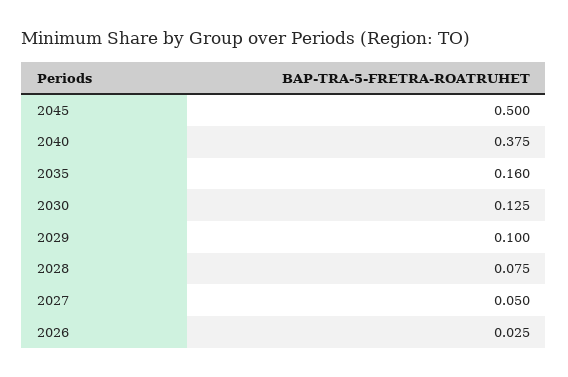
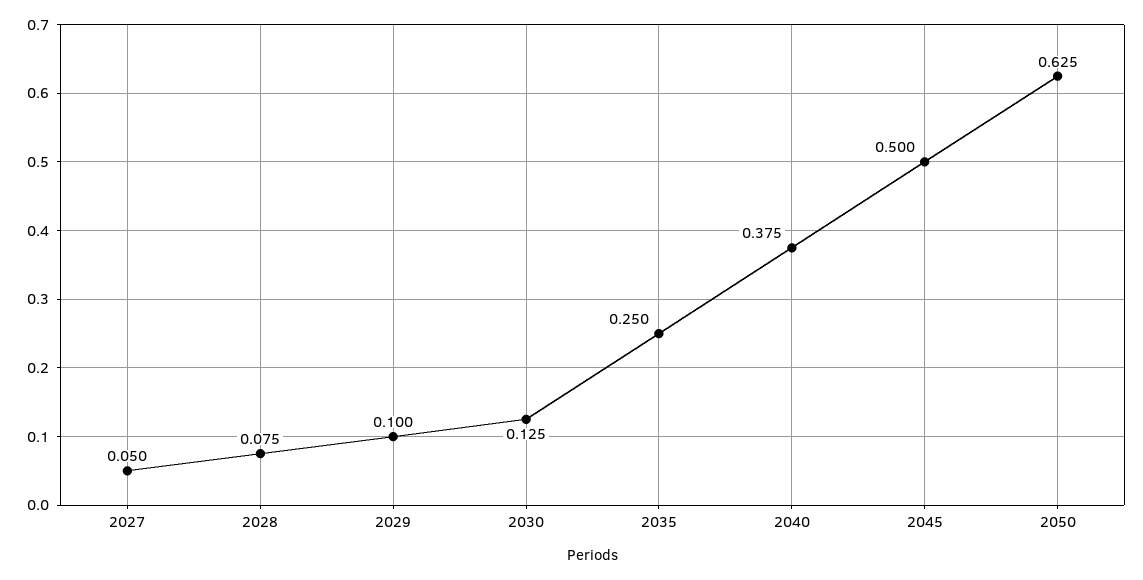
2035: 0.16 -> 0.25
2026: 0.025 -> none
2050: none -> 0.625

